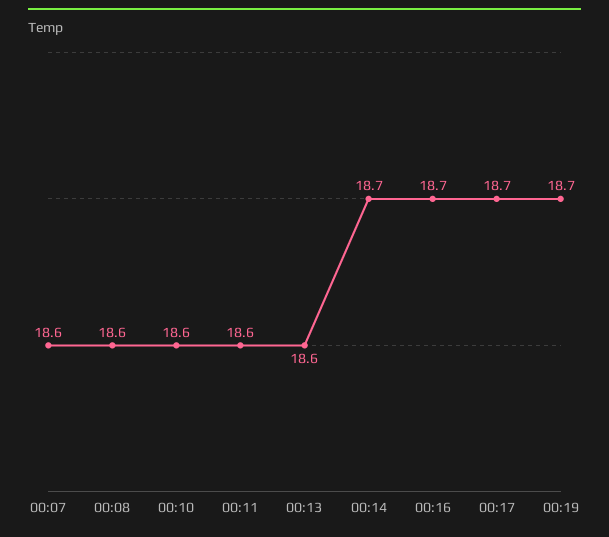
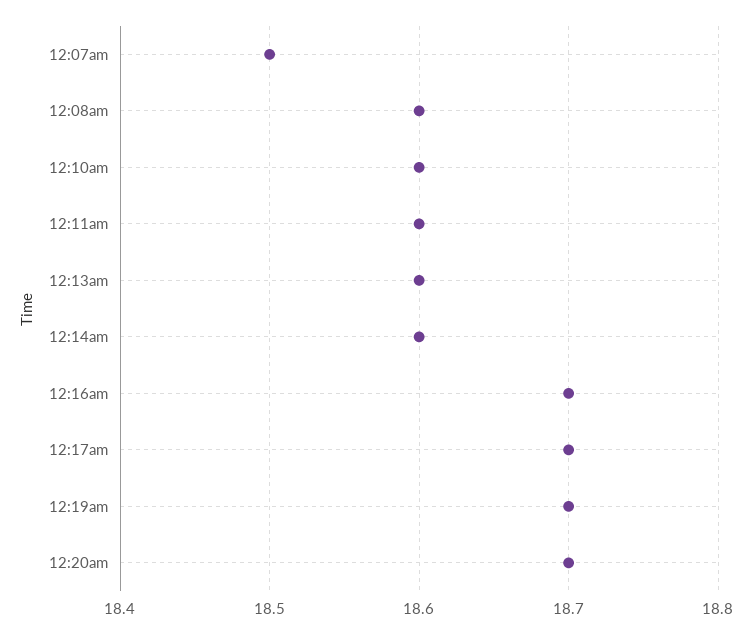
00:07: 18.6 -> 18.5
00:14: 18.7 -> 18.6
12:20am: none -> 18.7

